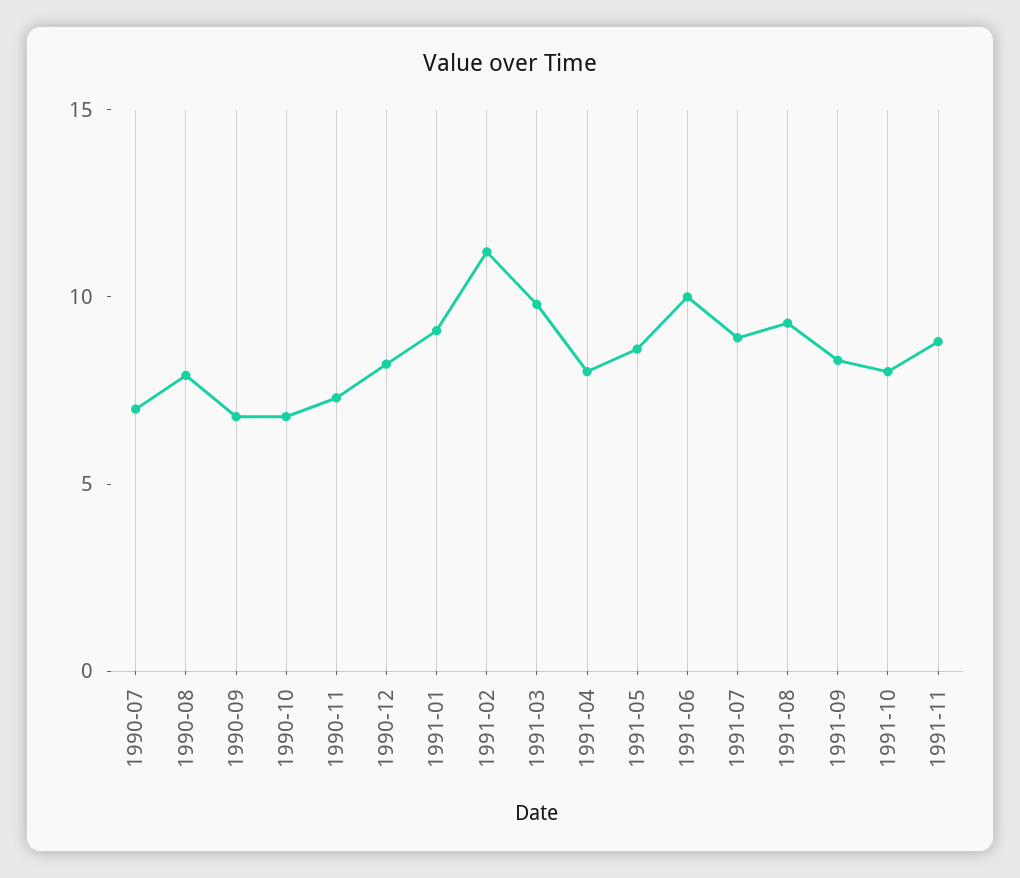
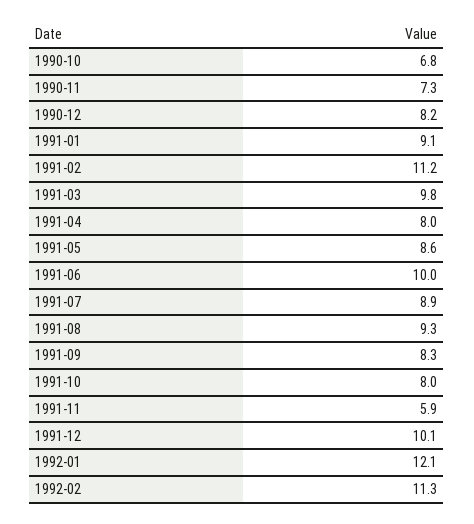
1990-07: 7 -> none
1990-08: 8 -> none
1990-09: 7 -> none
1991-11: 9 -> 5.9
1991-12: none -> 10.1
1992-01: none -> 12.1
1992-02: none -> 11.3

